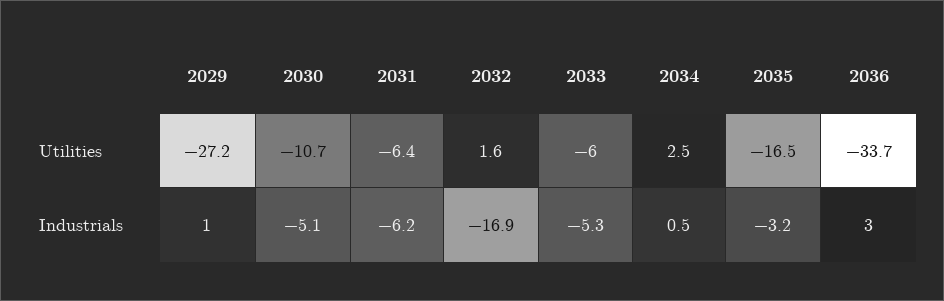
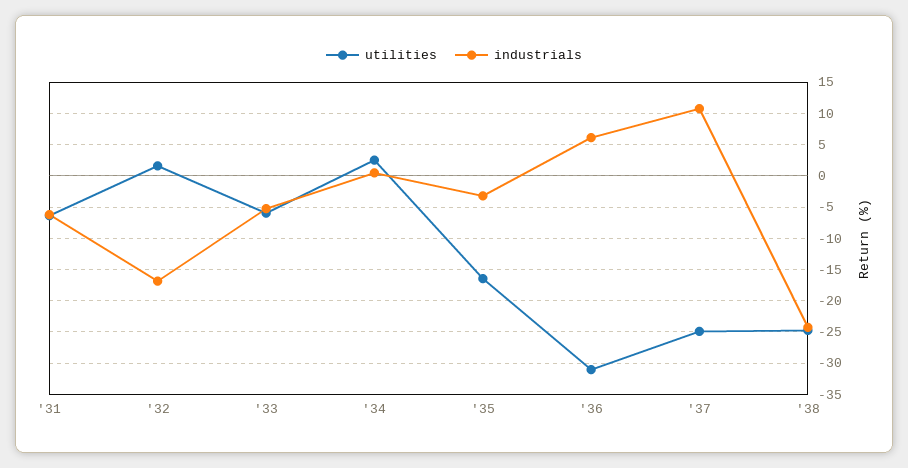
Utilities, 2029: -27.2 -> none
Utilities, 2030: -10.7 -> none
Utilities, 2036: -33.7 -> -31
Industrials, 2029: 1 -> none
Industrials, 2030: -5.1 -> none
Industrials, 2036: 3 -> 6
Utilities, '37: none -> -25
Industrials, '37: none -> 11
Utilities, '38: none -> -25
Industrials, '38: none -> -24

